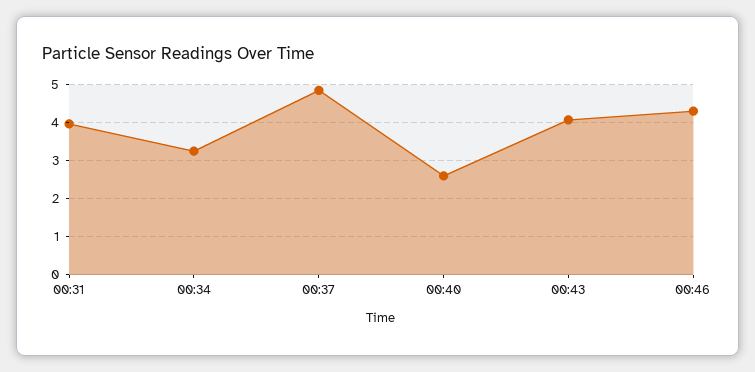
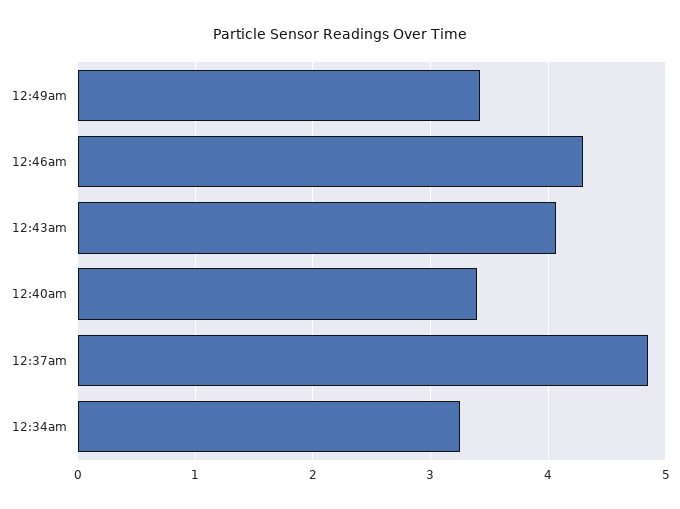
00:31: 4 -> none
00:40: 2.6 -> 3.4
12:49am: none -> 3.4

